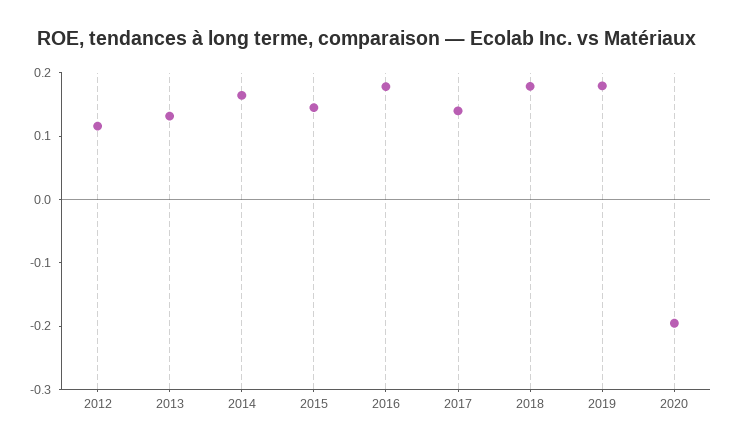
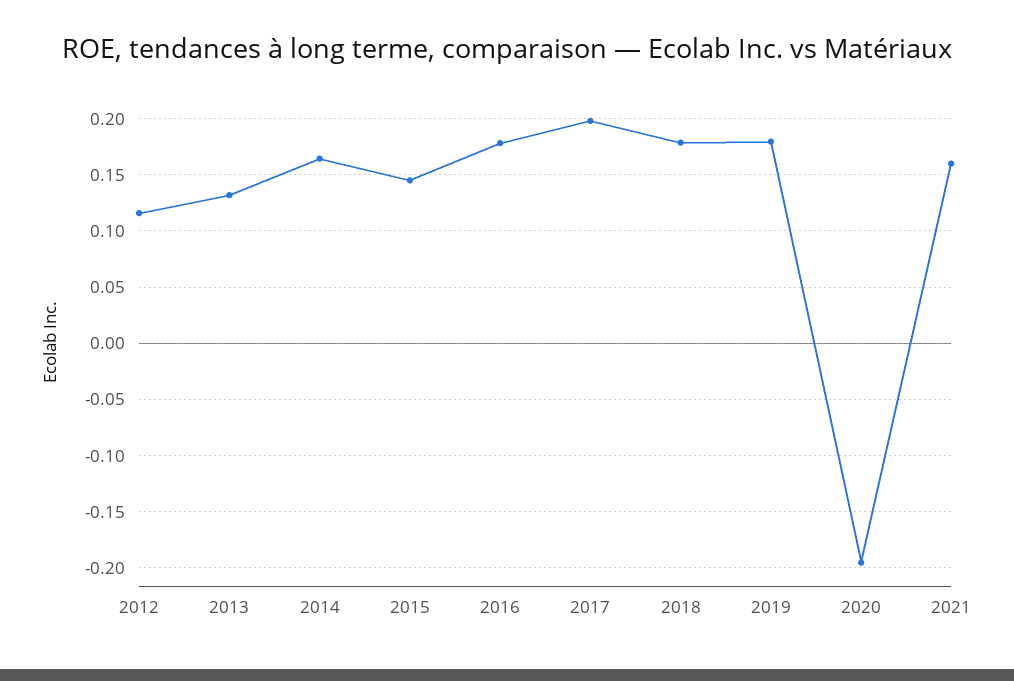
2017: 0.14 -> 0.2
2021: none -> 0.16

